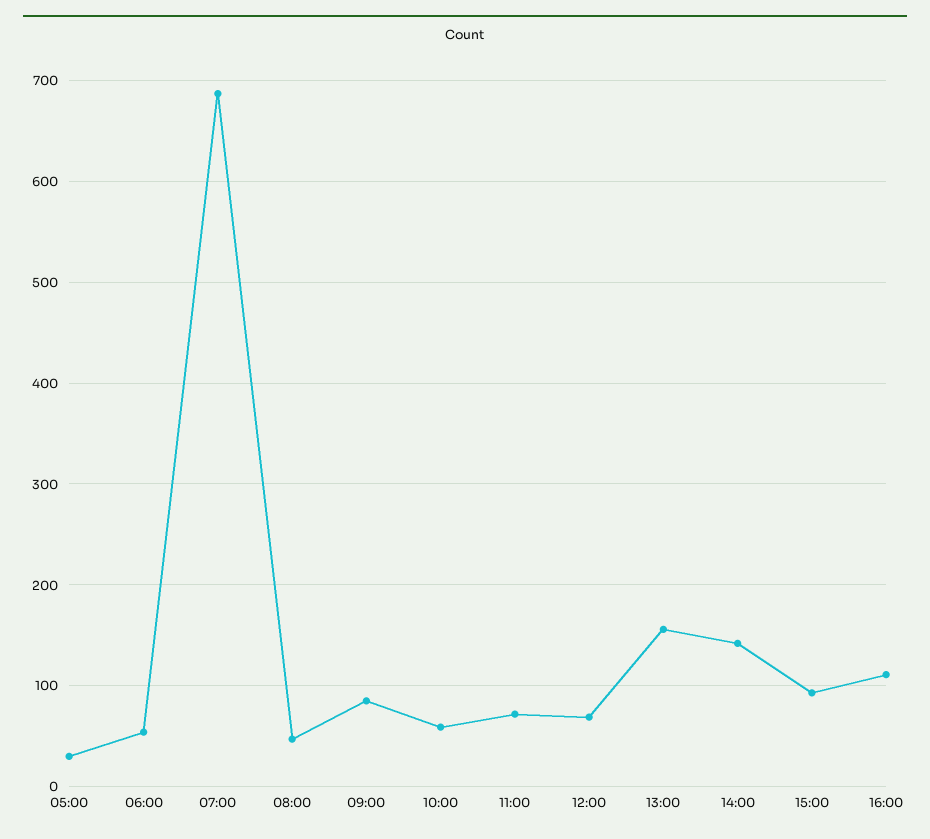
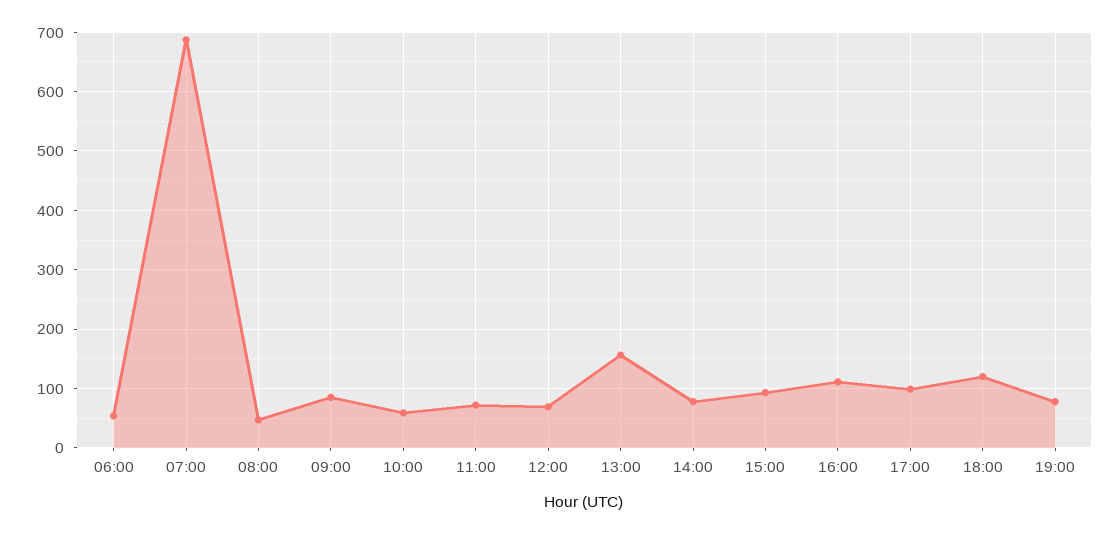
05:00: 30 -> none
14:00: 140 -> 80
17:00: none -> 100
18:00: none -> 120
19:00: none -> 80

